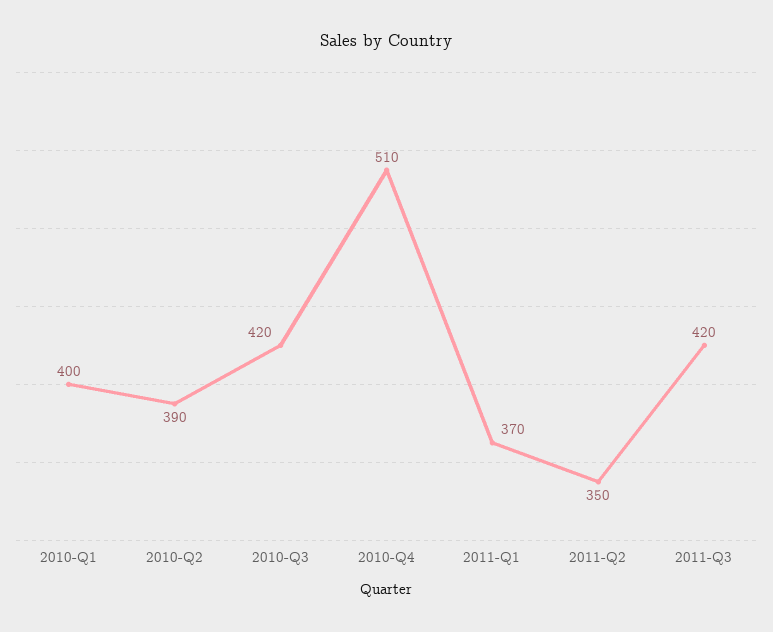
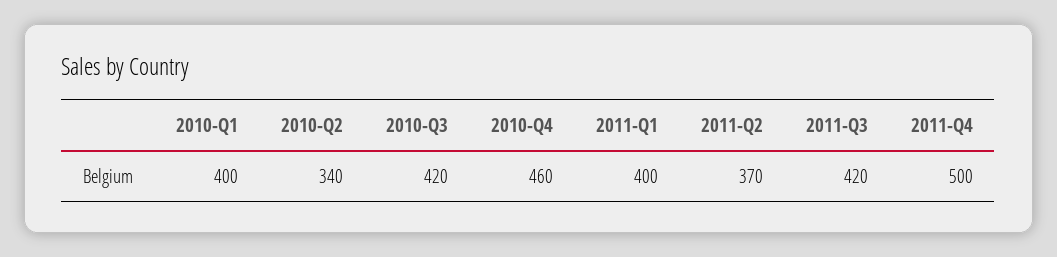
2010-Q2: 390 -> 340
2010-Q4: 510 -> 460
2011-Q1: 370 -> 400
2011-Q2: 350 -> 370
2011-Q4: none -> 500

